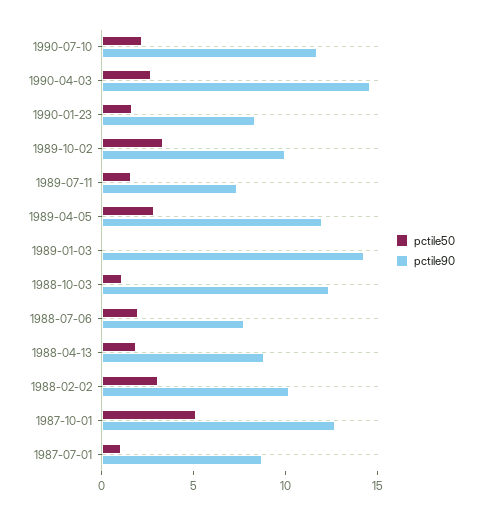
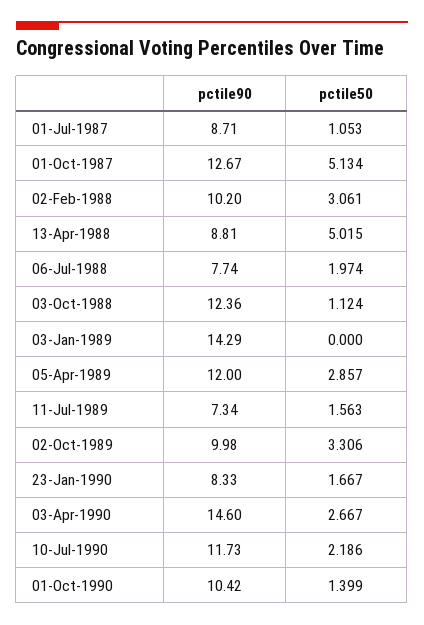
pctile50, 1988-04-13: 2 -> 5.015
pctile90, 01-Oct-1990: none -> 10.42
pctile50, 01-Oct-1990: none -> 1.399

